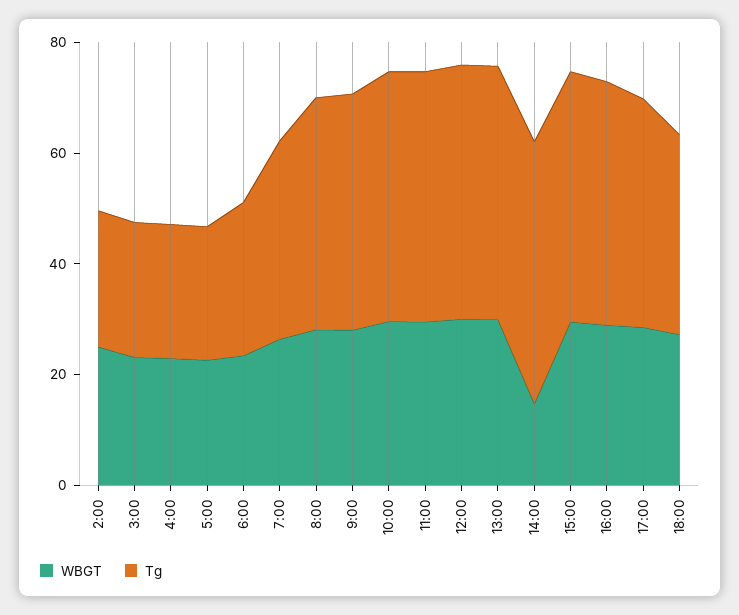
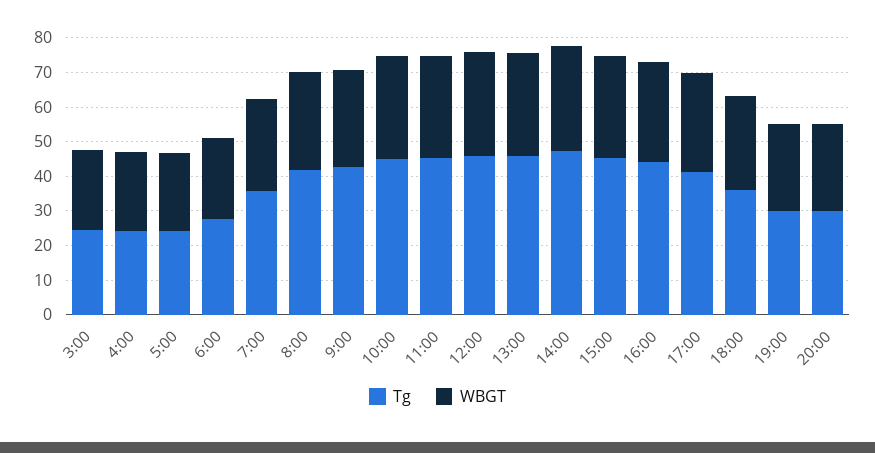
WBGT, 2:00: 25 -> none
Tg, 2:00: 25 -> none
WBGT, 14:00: 15 -> 30
Tg, 19:00: none -> 30
WBGT, 19:00: none -> 25
Tg, 20:00: none -> 30
WBGT, 20:00: none -> 25

